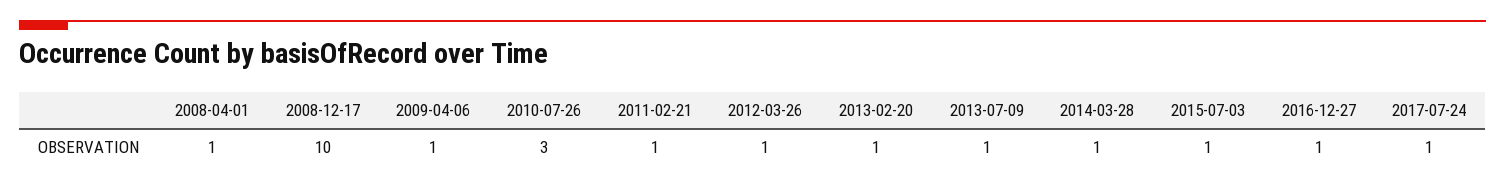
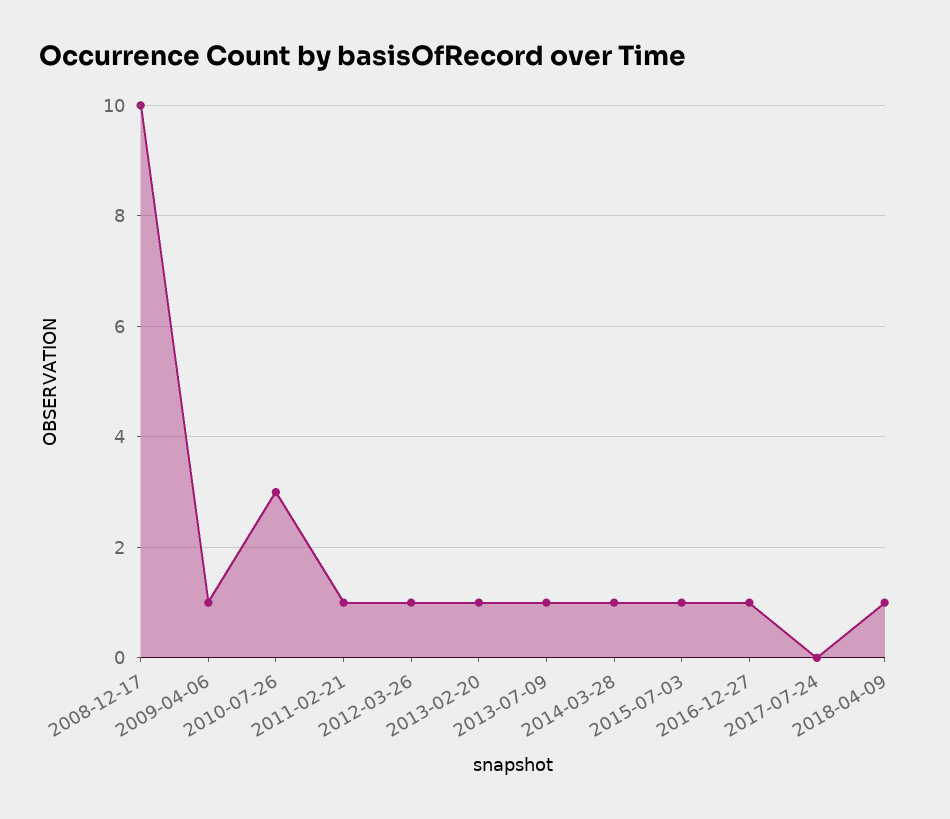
2008-04-01: 1 -> none
2017-07-24: 1 -> 0
2018-04-09: none -> 1

